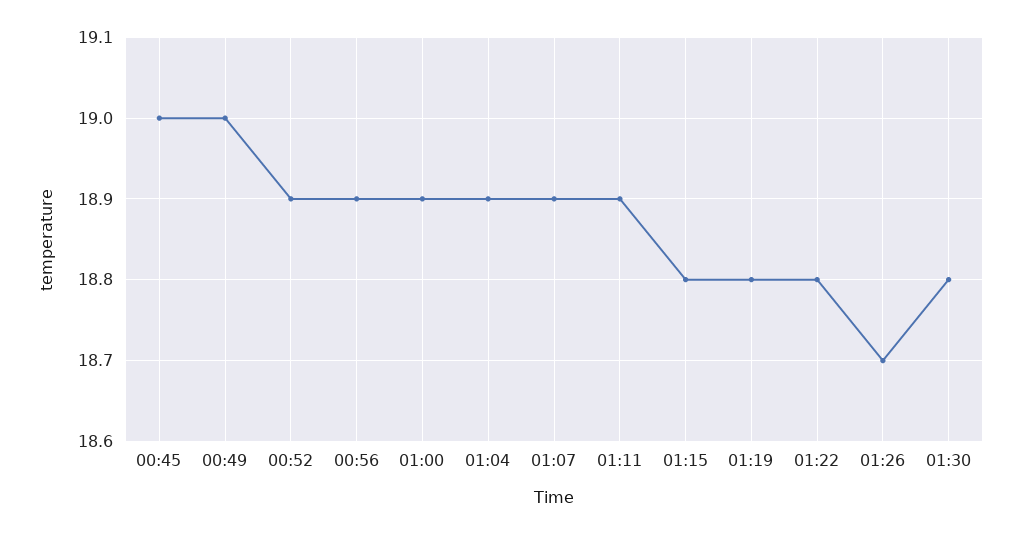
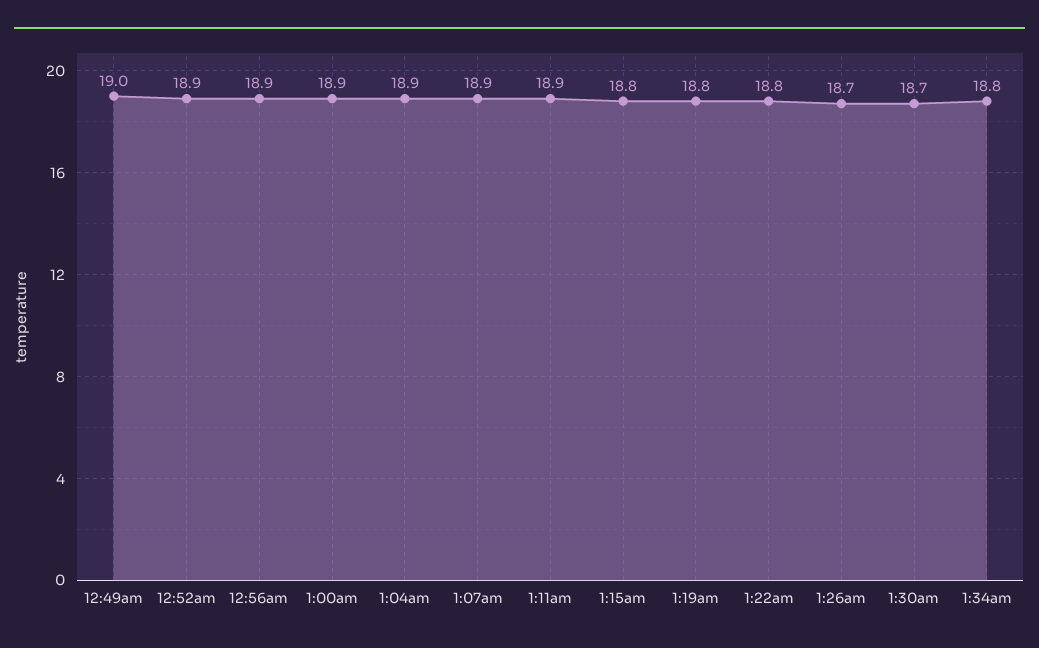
00:45: 19 -> none
01:30: 18.8 -> 18.7
1:34am: none -> 18.8

